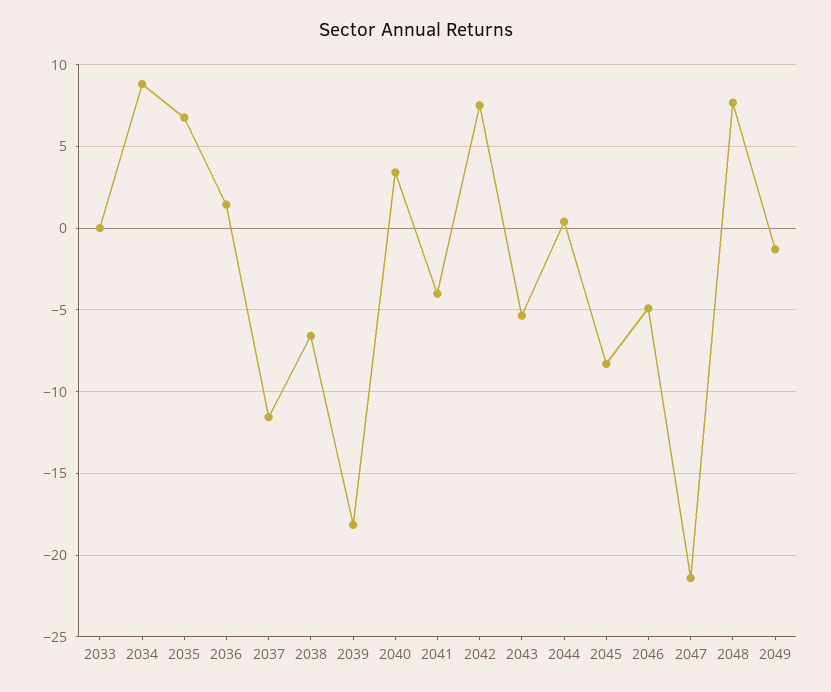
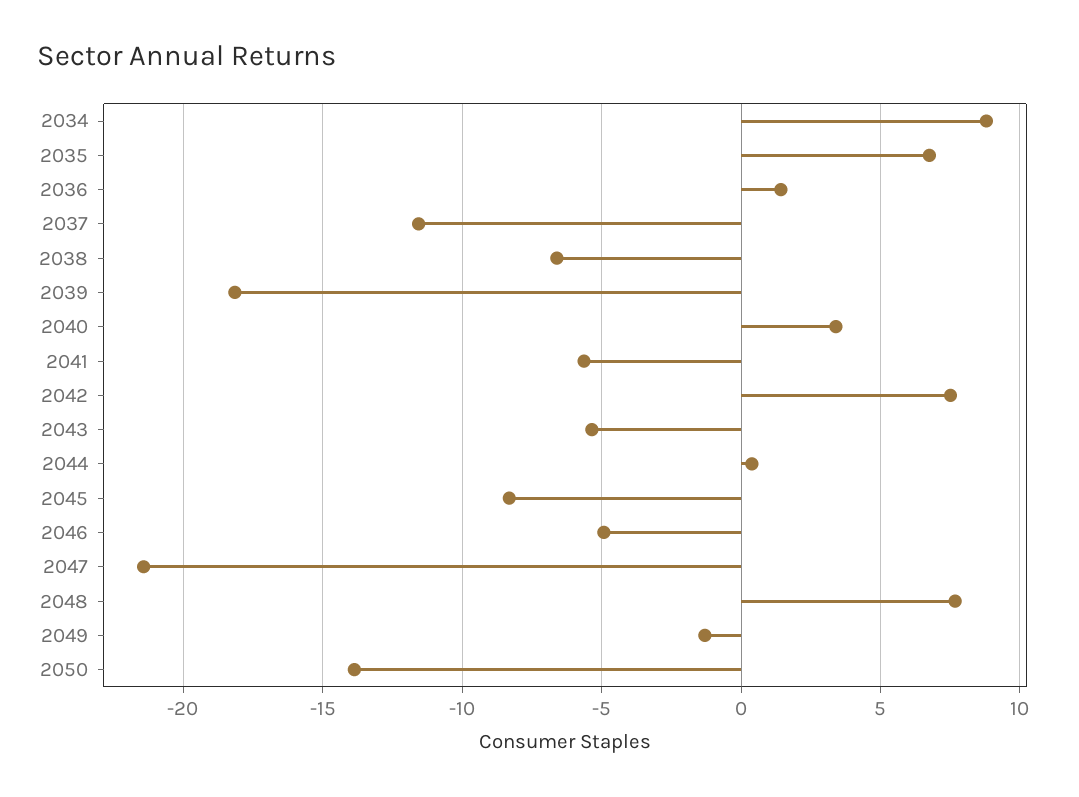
2033: 0 -> none
2041: -4 -> -5.5
2050: none -> -14

